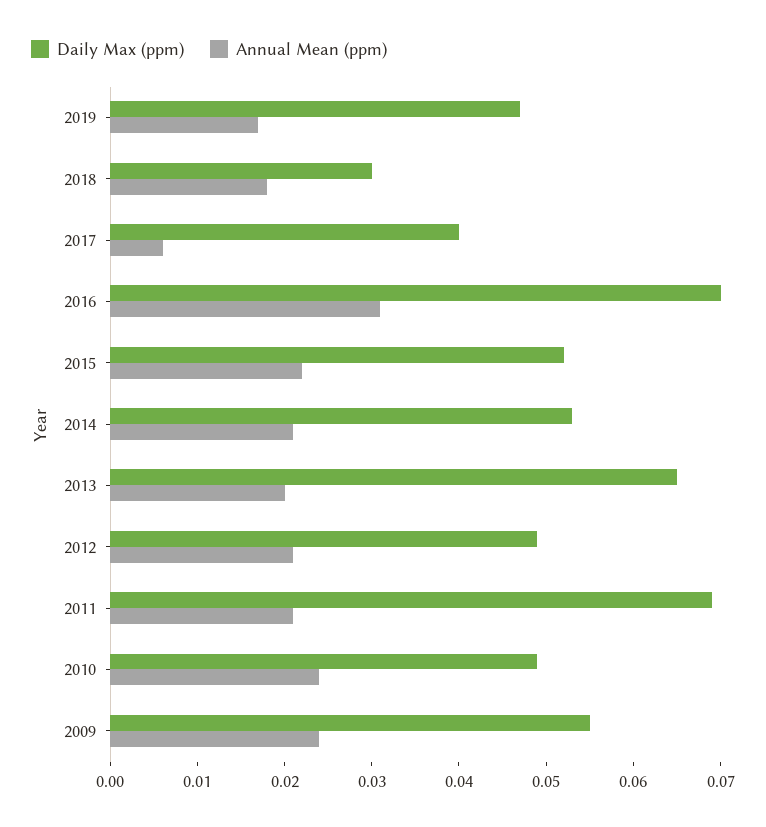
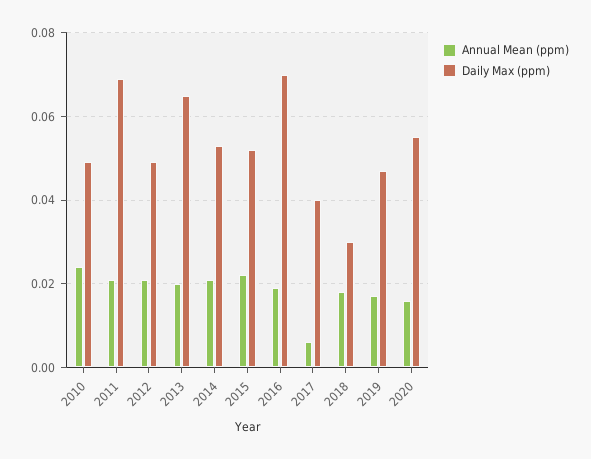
Annual Mean (ppm), 2016: 0.031 -> 0.02
Daily Max (ppm), 2009: 0.055 -> none
Annual Mean (ppm), 2009: 0.024 -> none
Annual Mean (ppm), 2020: none -> 0.015
Daily Max (ppm), 2020: none -> 0.055

